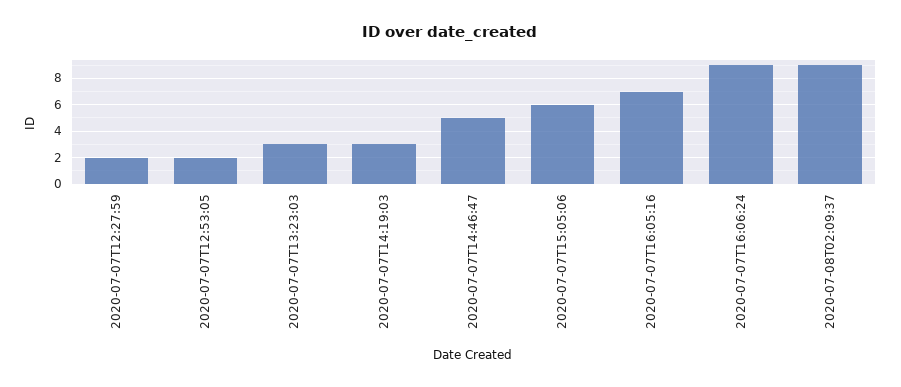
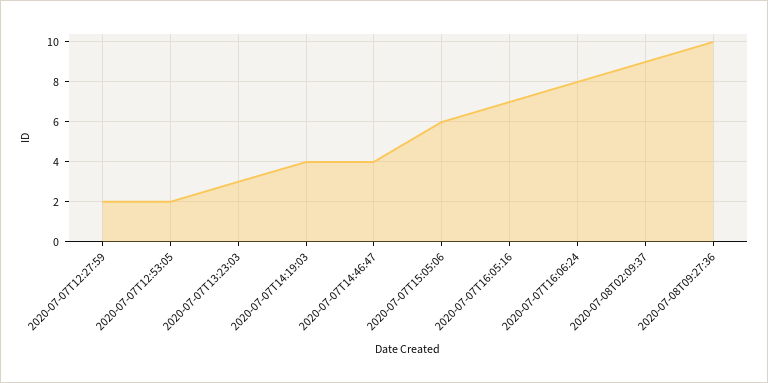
2020-07-07T14:19:03: 3 -> 4
2020-07-07T14:46:47: 5 -> 4
2020-07-07T16:06:24: 9 -> 8
2020-07-08T09:27:36: none -> 10

